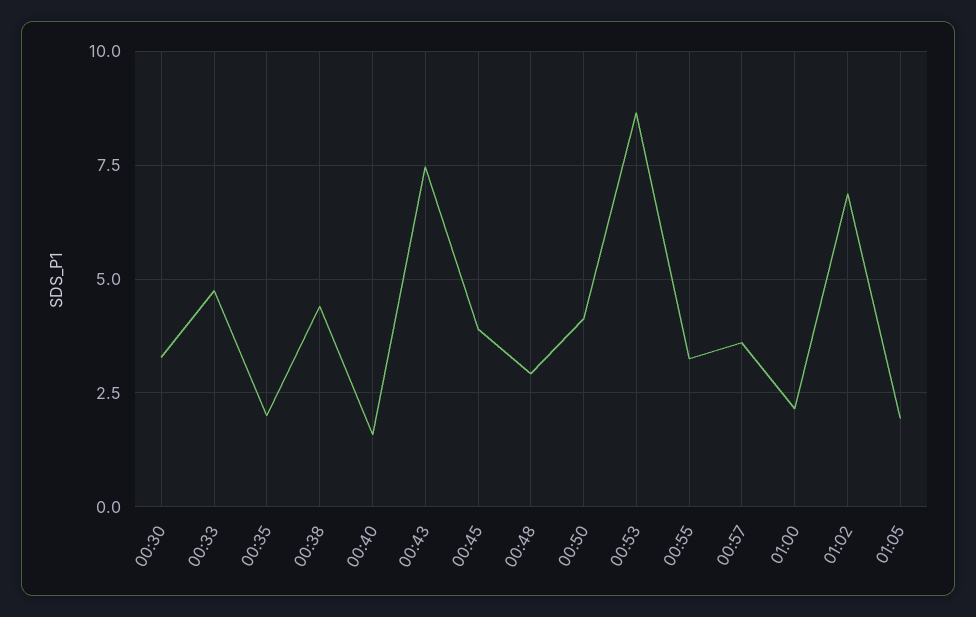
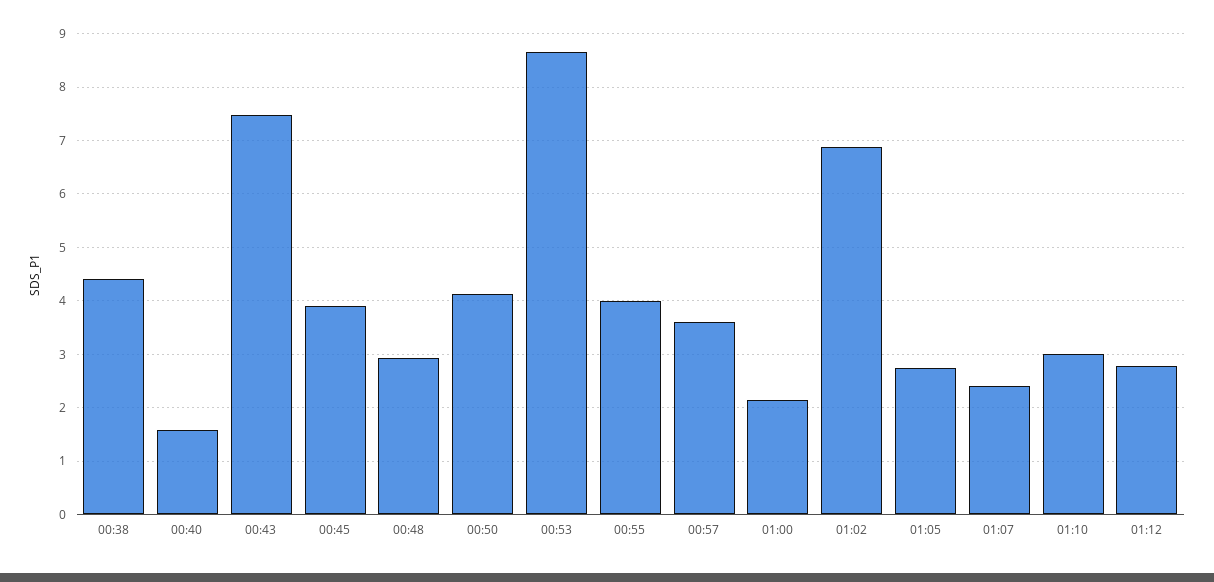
00:30: 3.25 -> none
00:33: 4.75 -> none
00:35: 2 -> none
00:55: 3.25 -> 4
01:05: 2 -> 2.8
01:07: none -> 2.4
01:10: none -> 3
01:12: none -> 2.8

